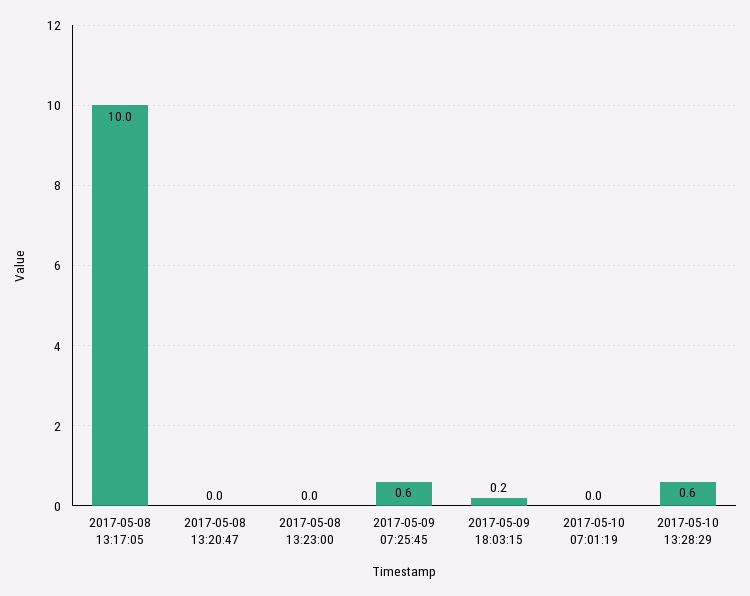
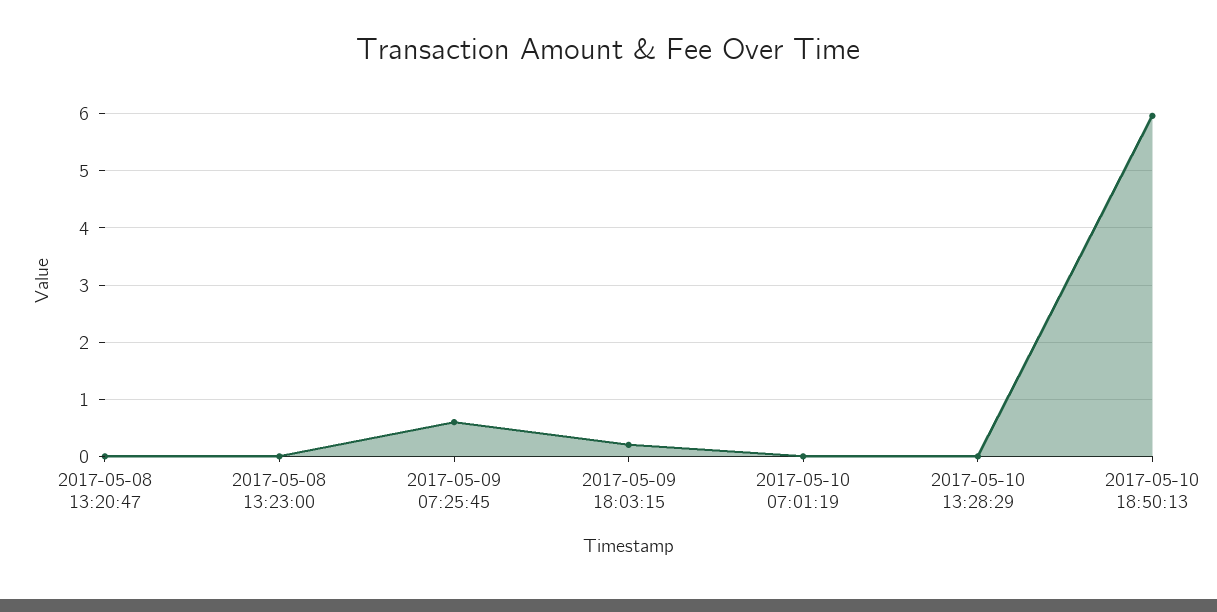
2017-05-08 13:17:05: 10 -> none
2017-05-10 13:28:29: 0.6 -> 0
2017-05-10 18:50:13: none -> 6

